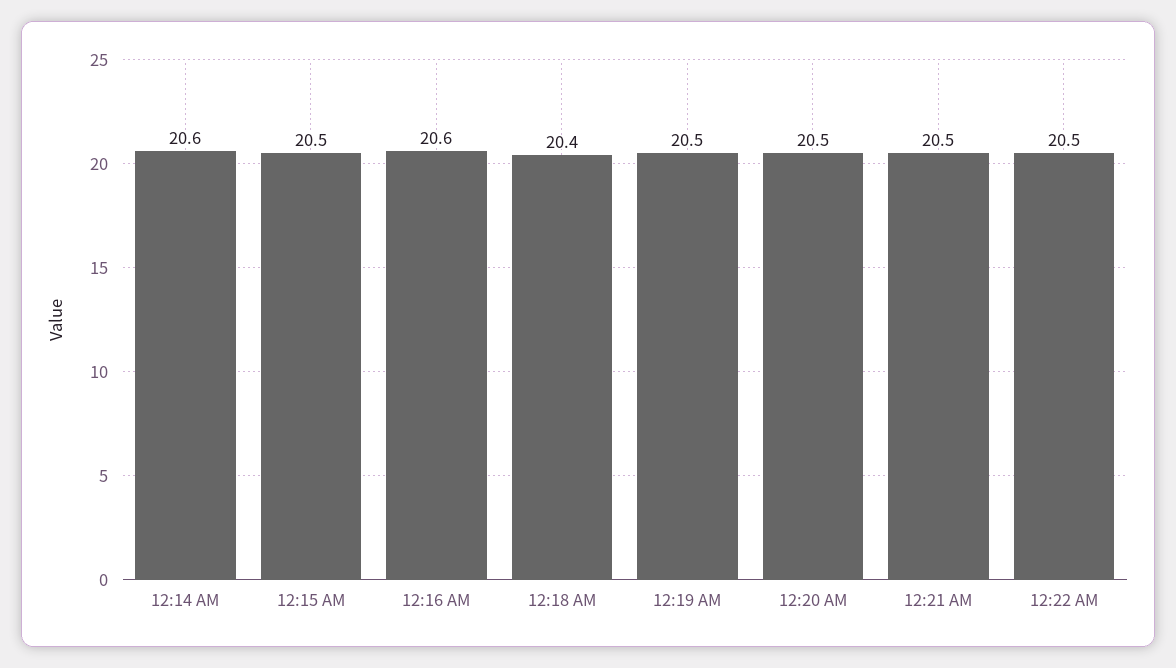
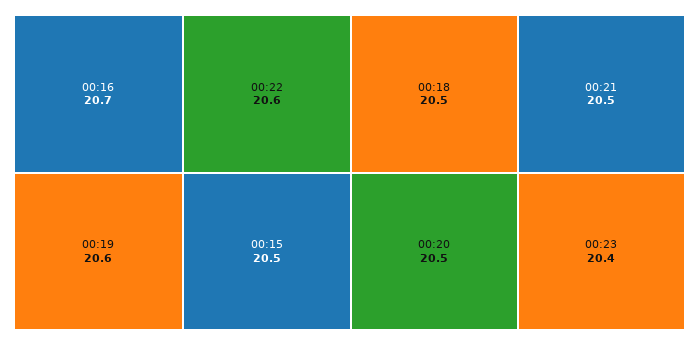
12:14 AM: 20.6 -> none
12:16 AM: 20.6 -> 20.7
12:18 AM: 20.4 -> 20.5
12:19 AM: 20.5 -> 20.6
12:22 AM: 20.5 -> 20.6
00:23: none -> 20.4

